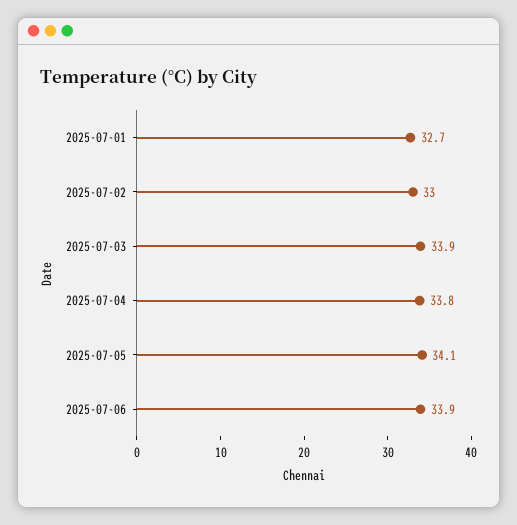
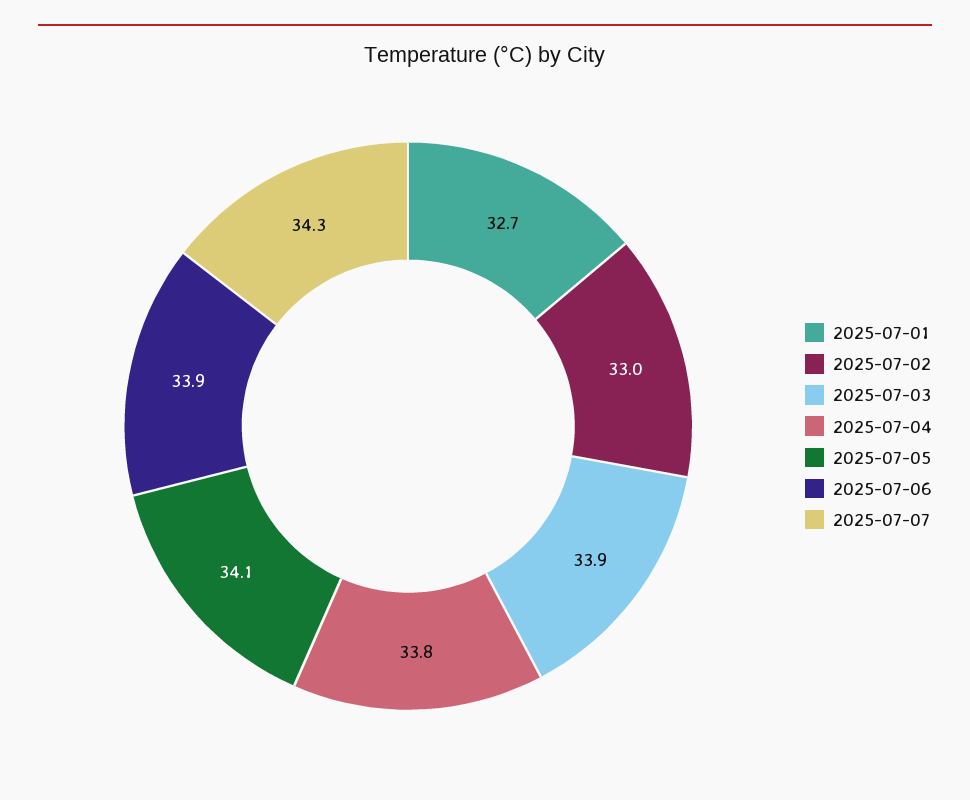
2025-07-07: none -> 34.3

